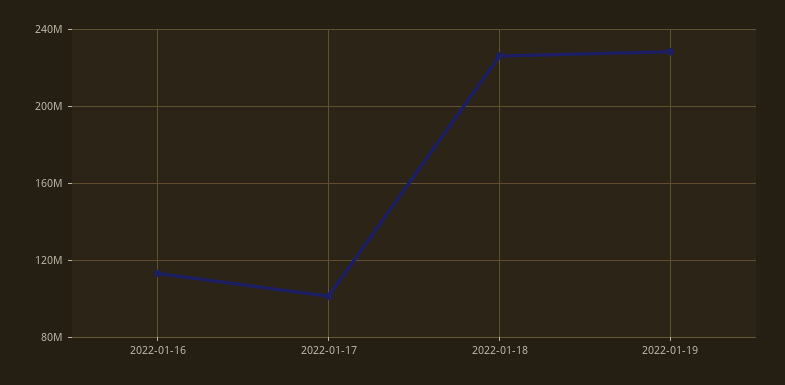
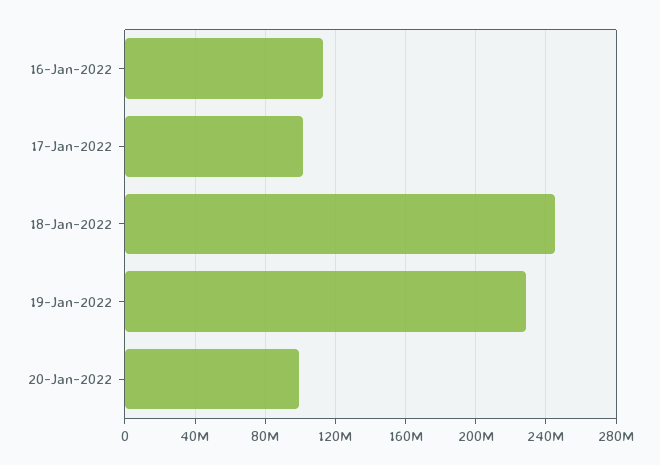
2022-01-18: 225000000 -> 245000000
20-Jan-2022: none -> 100000000

